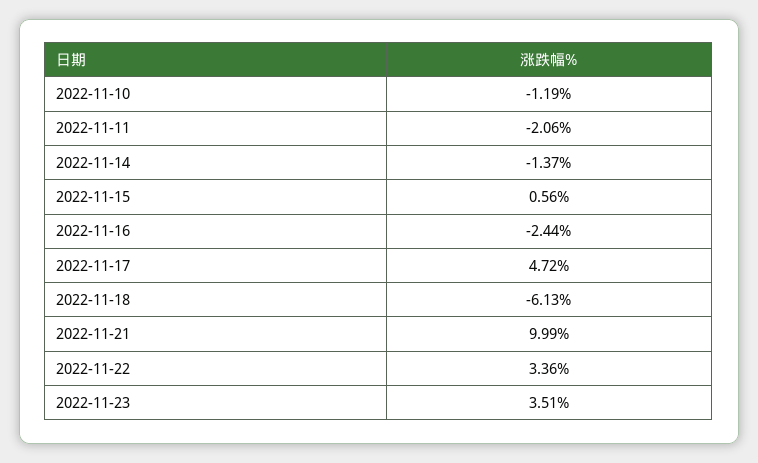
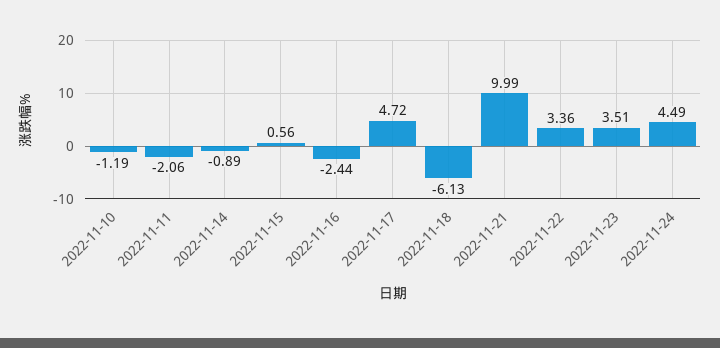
2022-11-14: -1.37 -> -0.89
2022-11-24: none -> 4.49

